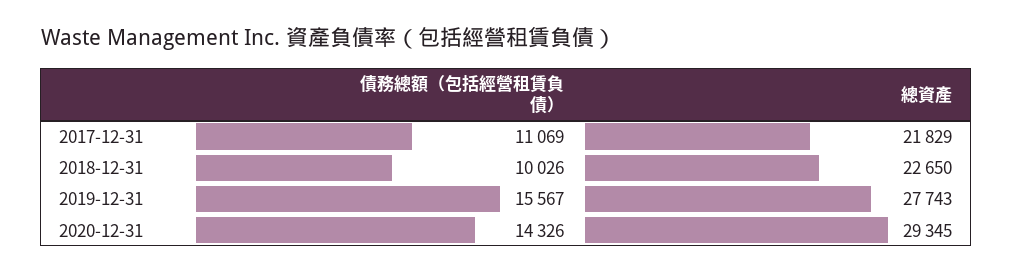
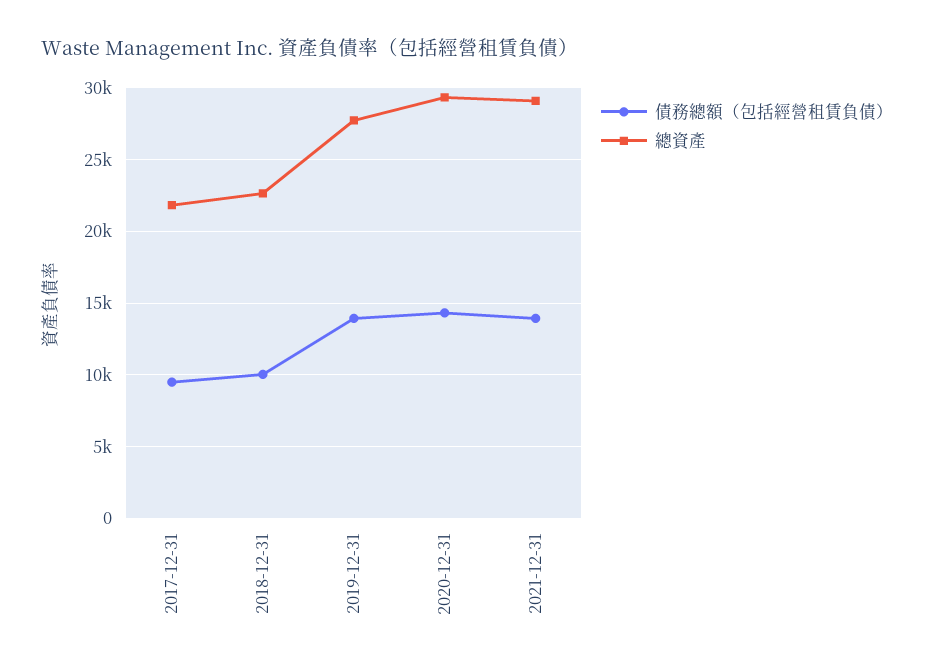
債務總額（包括經營租賃負債）, 2017-12-31: 11069 -> 9500
債務總額（包括經營租賃負債）, 2019-12-31: 15567 -> 14000
債務總額（包括經營租賃負債）, 2021-12-31: none -> 14000
總資產, 2021-12-31: none -> 29000

